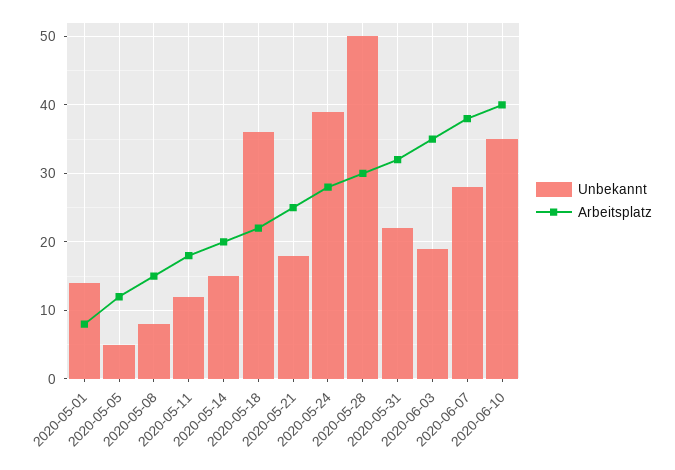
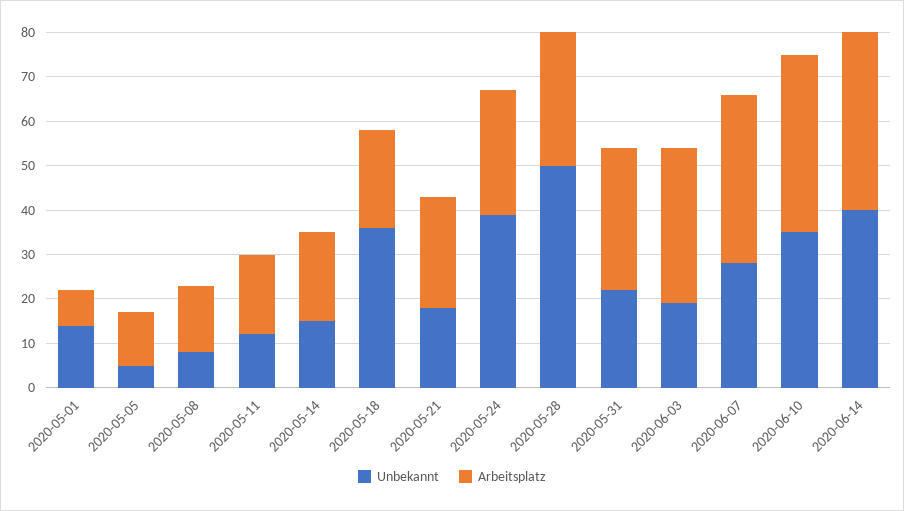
Unbekannt, 2020-06-14: none -> 40
Arbeitsplatz, 2020-06-14: none -> 40

